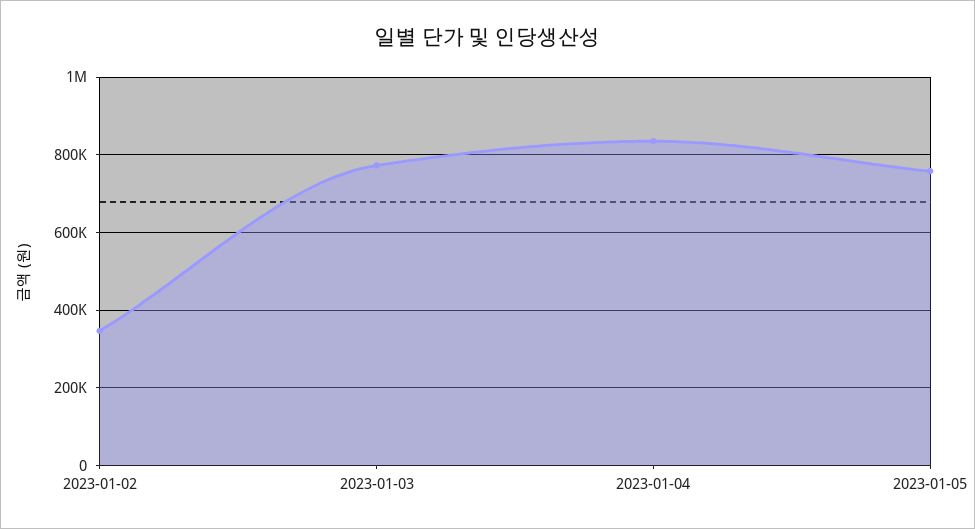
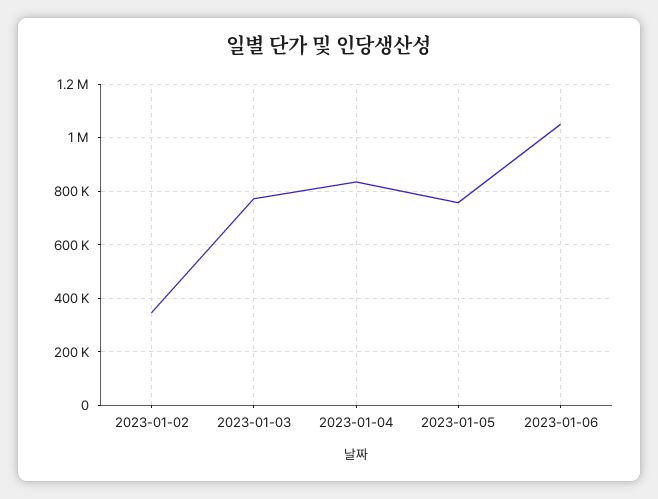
2023-01-06: none -> 1050000

